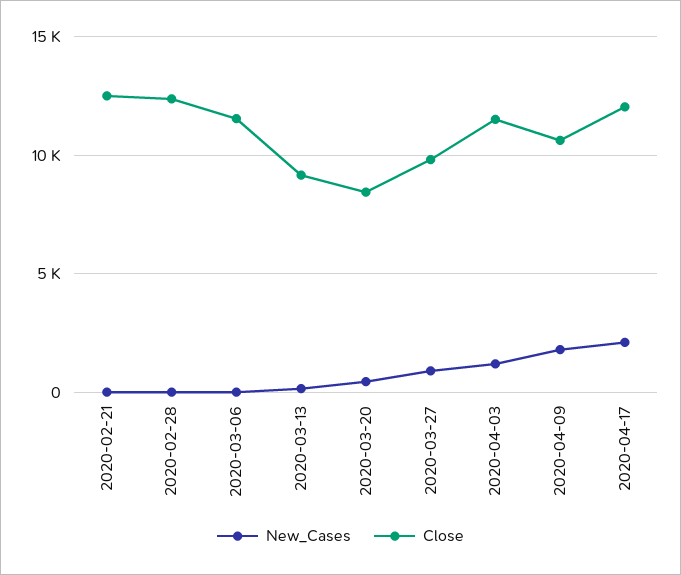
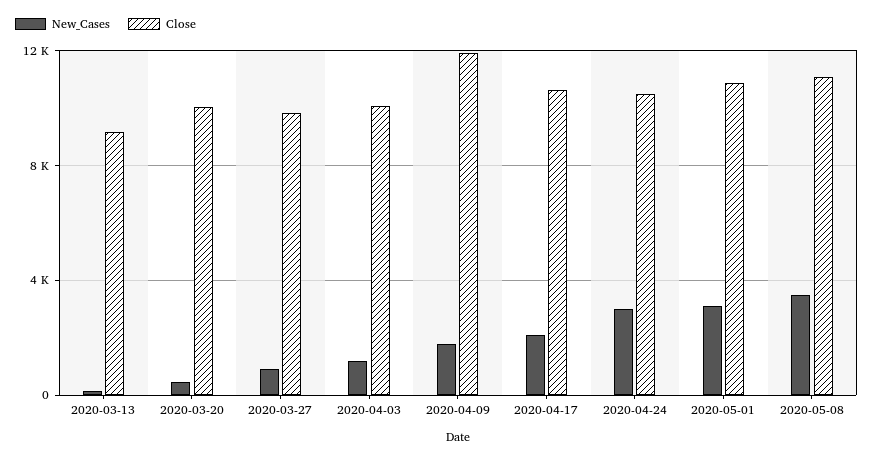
New_Cases, 2020-02-21: 0 -> none
Close, 2020-02-21: 12500 -> none
New_Cases, 2020-02-28: 0 -> none
Close, 2020-02-28: 12500 -> none
New_Cases, 2020-03-06: 0 -> none
Close, 2020-03-06: 11500 -> none
Close, 2020-03-20: 8500 -> 10000
Close, 2020-04-03: 11500 -> 10000
Close, 2020-04-09: 10500 -> 12000
Close, 2020-04-17: 12000 -> 10500
New_Cases, 2020-04-24: none -> 3000
Close, 2020-04-24: none -> 10500
New_Cases, 2020-05-01: none -> 3000
Close, 2020-05-01: none -> 11000
New_Cases, 2020-05-08: none -> 3500
Close, 2020-05-08: none -> 11000

